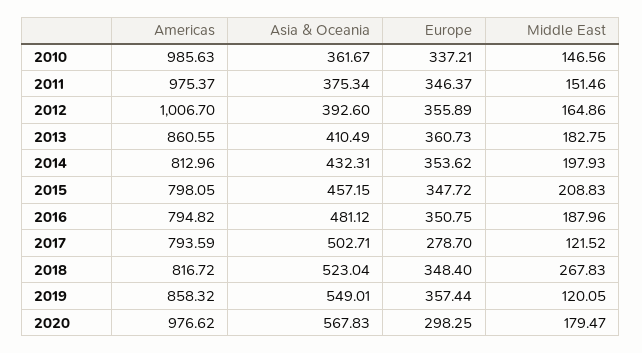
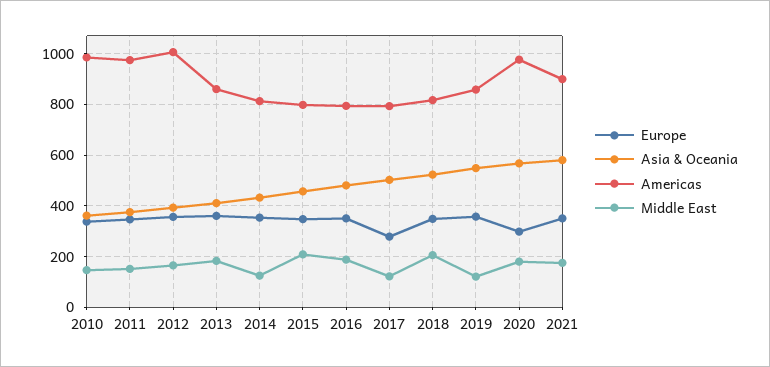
Middle East, 2014: 197.93 -> 125
Middle East, 2018: 267.83 -> 200
Europe, 2021: none -> 350
Asia & Oceania, 2021: none -> 575
Americas, 2021: none -> 900
Middle East, 2021: none -> 175

